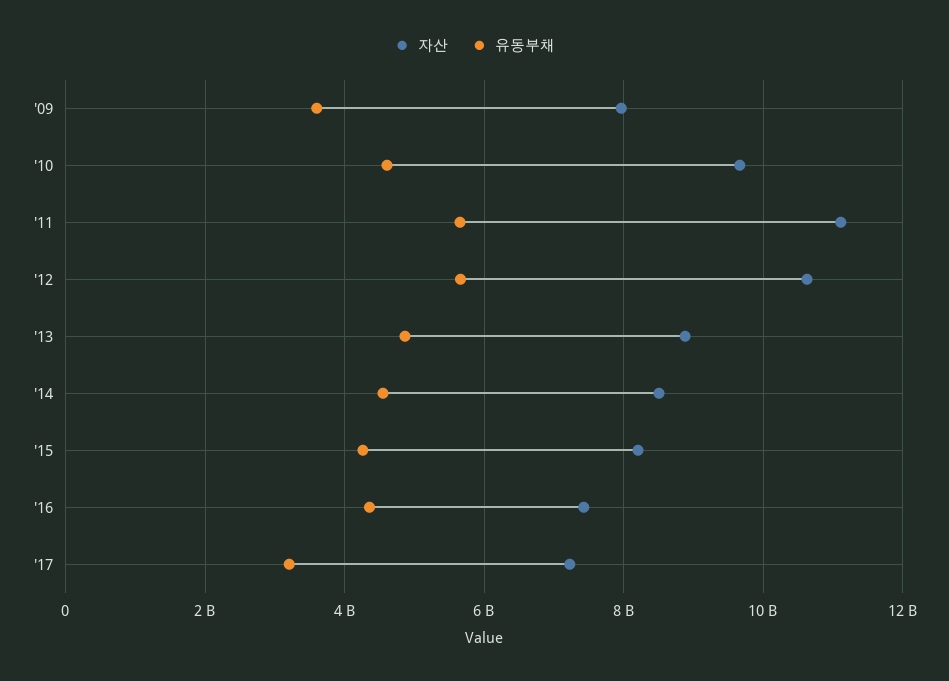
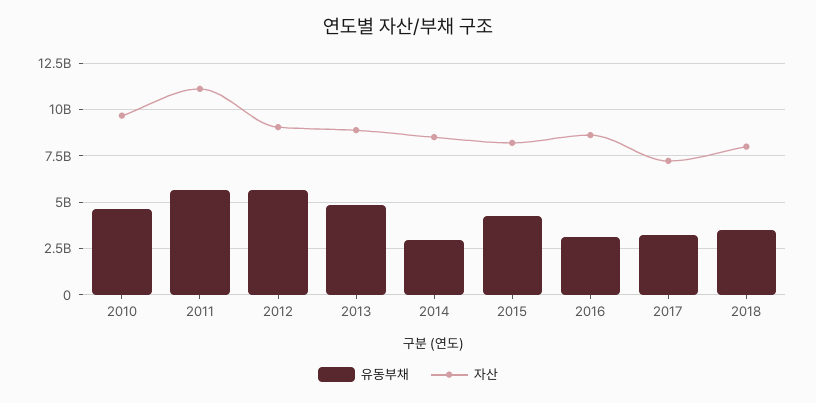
자산, '09: 8000000000 -> none
유동부채, '09: 3600000000 -> none
자산, '12: 10600000000 -> 9000000000
유동부채, '14: 4600000000 -> 3000000000
자산, '16: 7400000000 -> 8500000000
유동부채, '16: 4400000000 -> 3000000000
유동부채, 2018: none -> 3500000000
자산, 2018: none -> 8000000000

